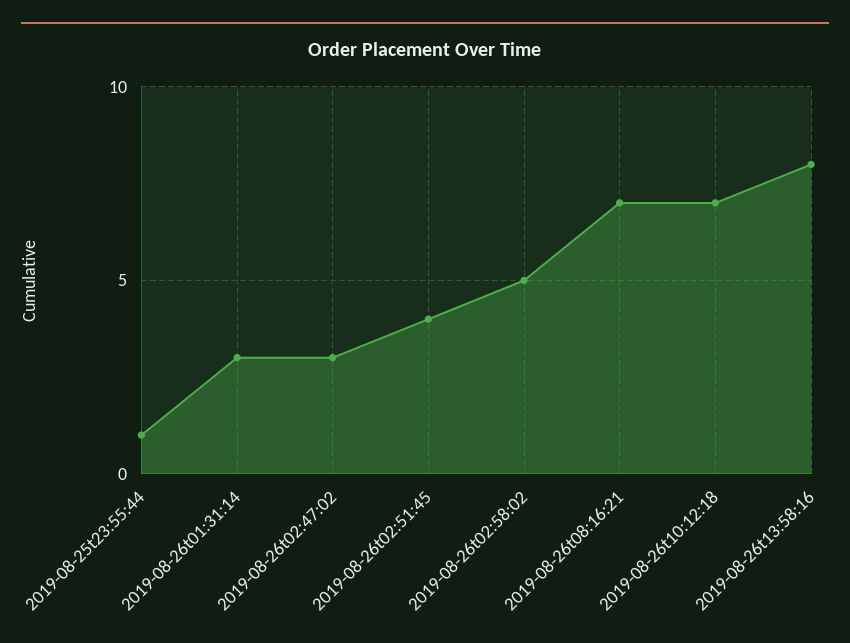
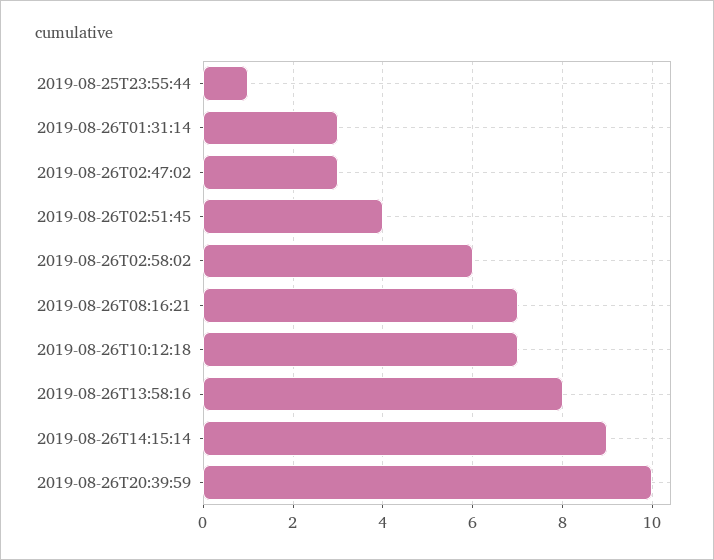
2019-08-26t02:58:02: 5 -> 6
2019-08-26T14:15:14: none -> 9
2019-08-26T20:39:59: none -> 10

